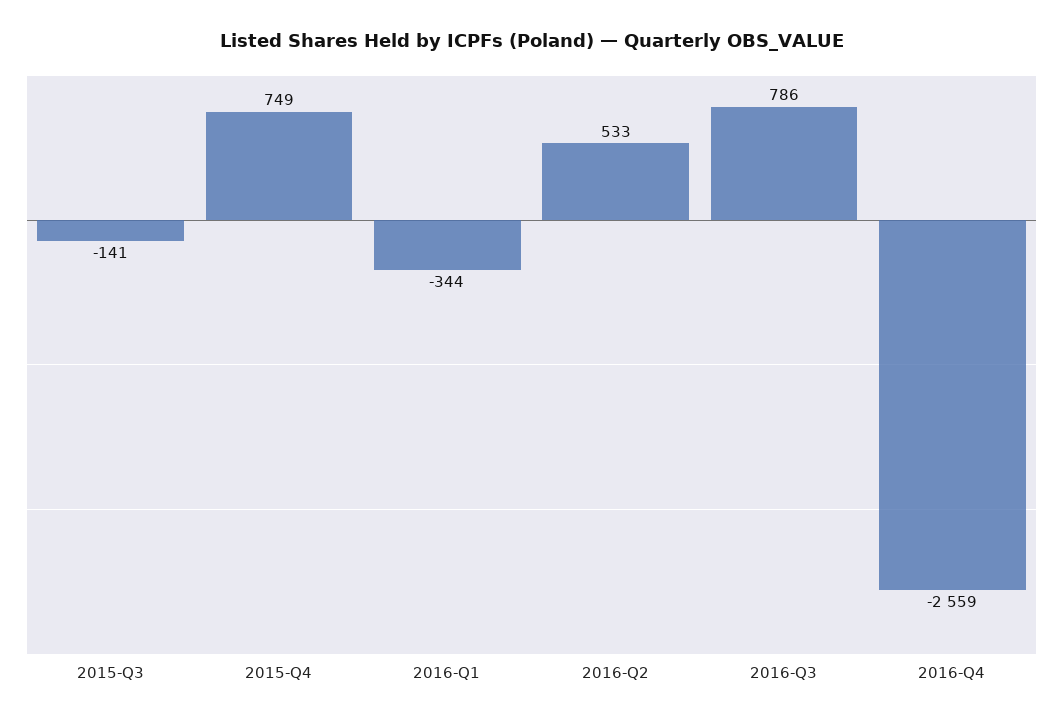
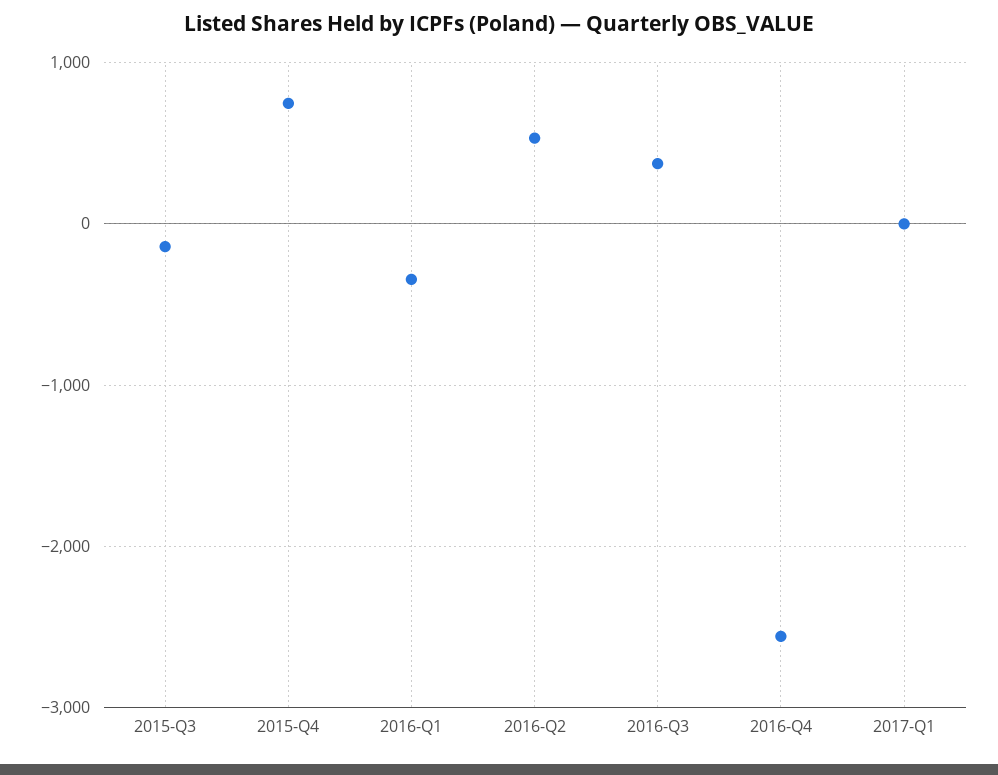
2016-Q3: 786 -> 400
2017-Q1: none -> 0

